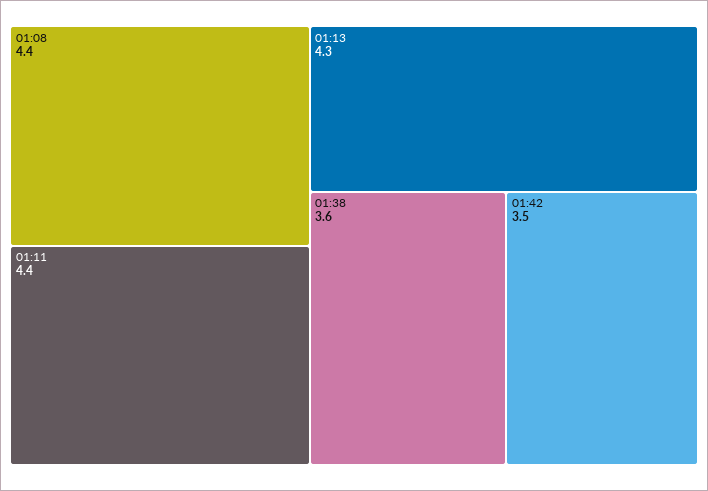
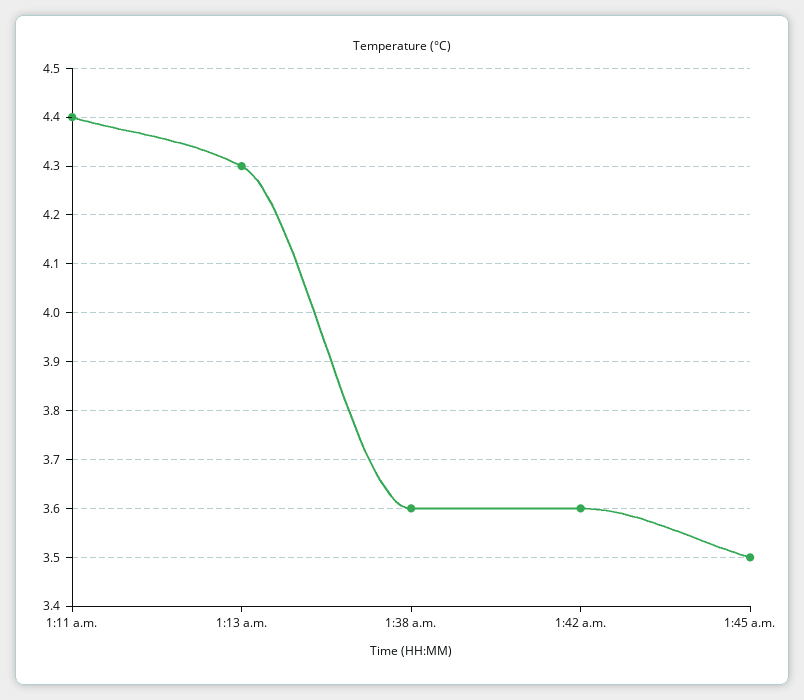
01:08: 4.4 -> none
01:42: 3.5 -> 3.6
1:45 a.m.: none -> 3.5

